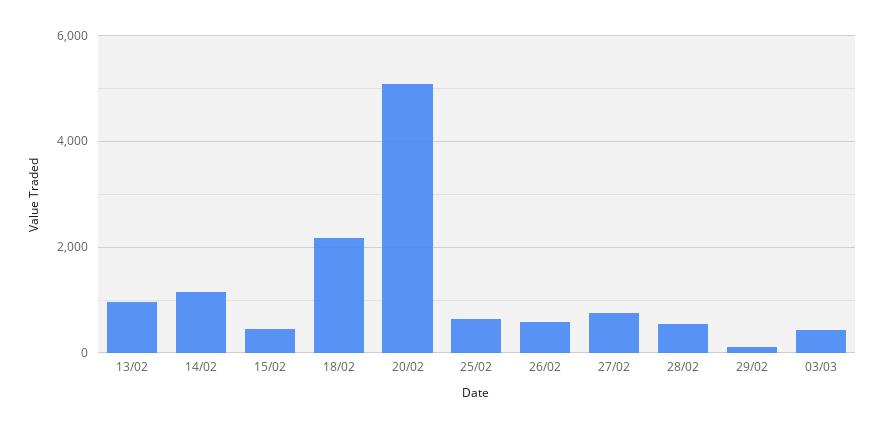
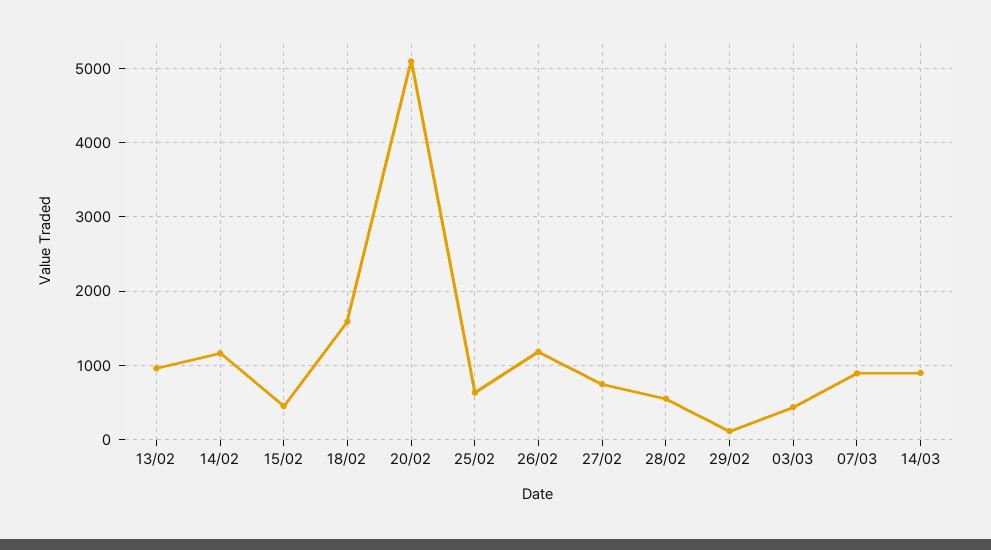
18/02: 2200 -> 1600
26/02: 600 -> 1200
07/03: none -> 900
14/03: none -> 900

